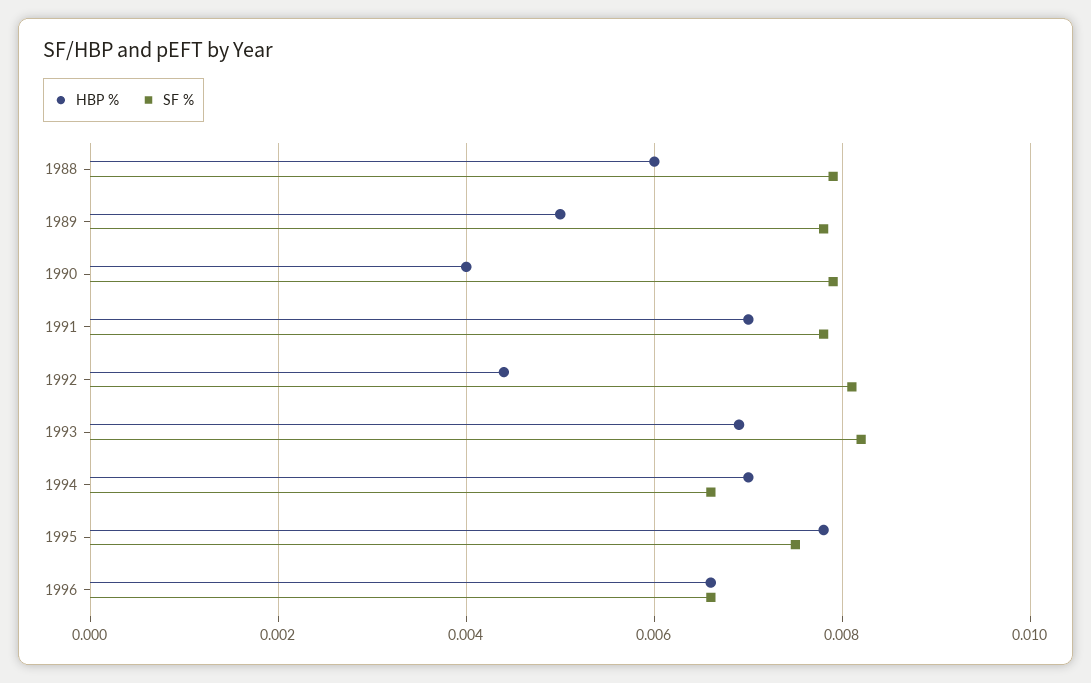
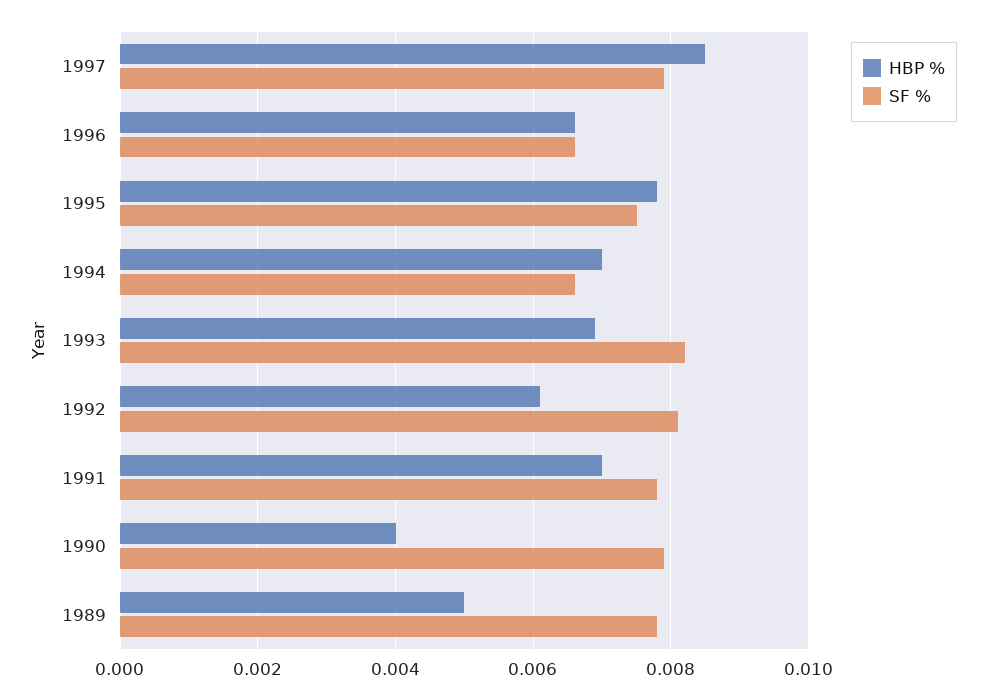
HBP %, 1988: 0.006 -> none
SF %, 1988: 0.008 -> none
HBP %, 1992: 0.0045 -> 0.006
HBP %, 1997: none -> 0.0085
SF %, 1997: none -> 0.008

